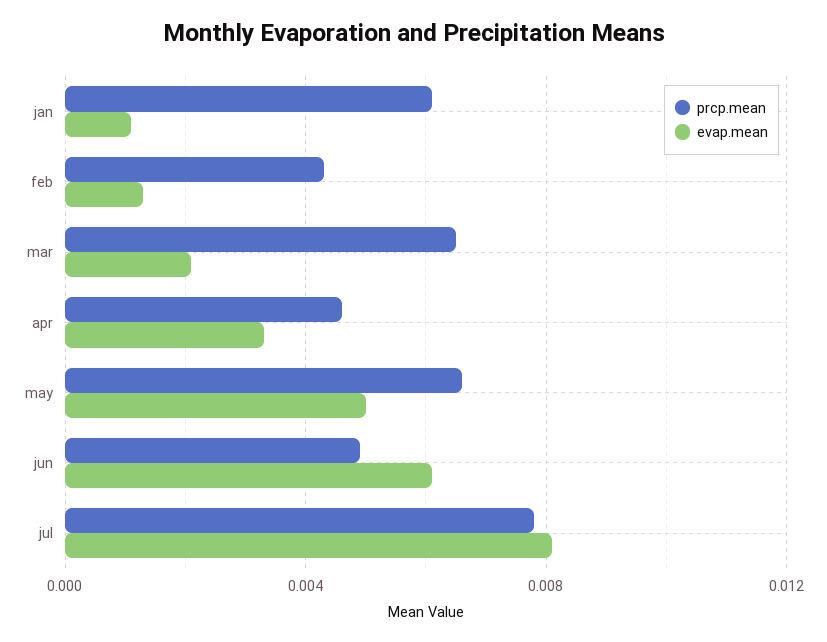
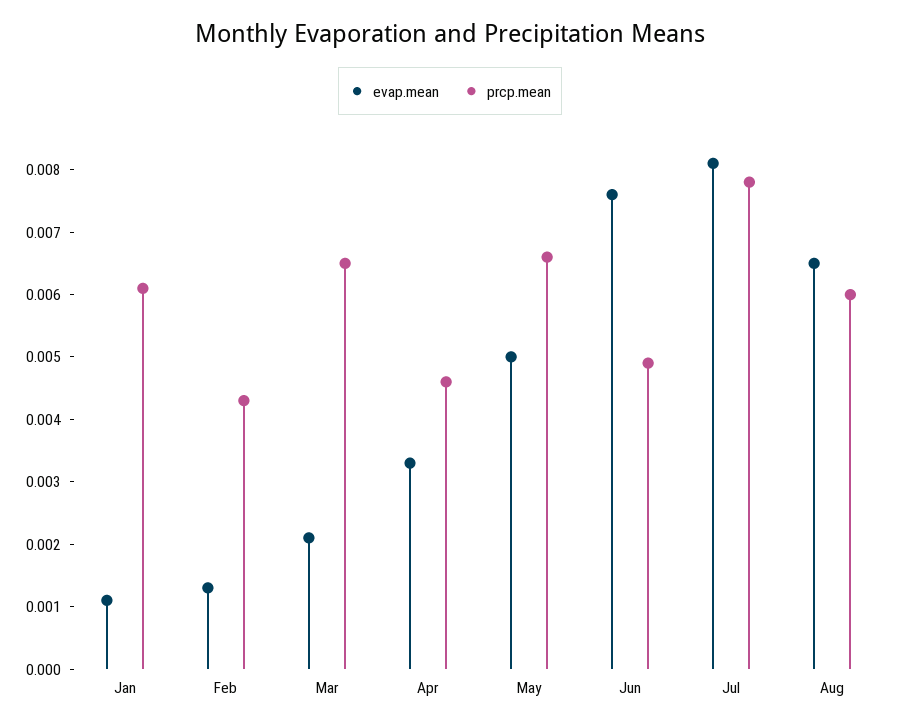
evap.mean, jun: 0.006 -> 0.0075
evap.mean, Aug: none -> 0.0065
prcp.mean, Aug: none -> 0.006

